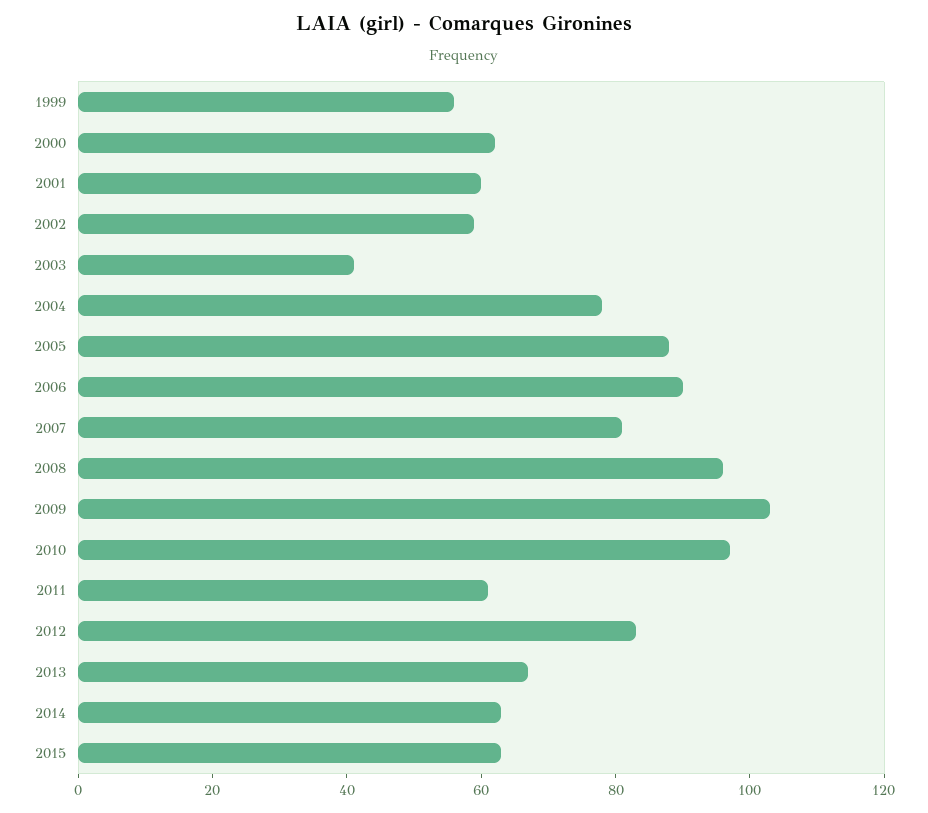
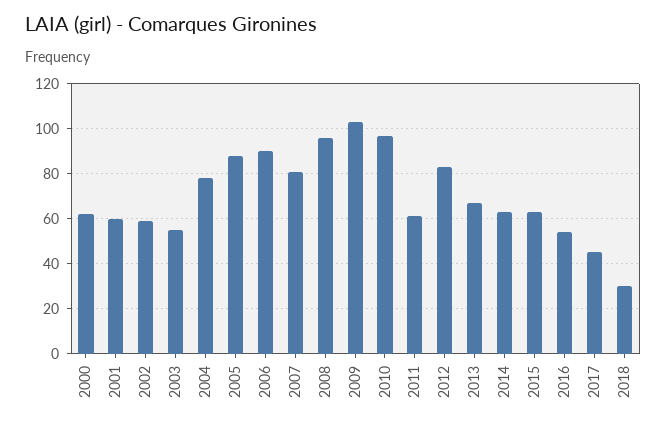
1999: 55 -> none
2003: 40 -> 55
2016: none -> 55
2017: none -> 45
2018: none -> 30

